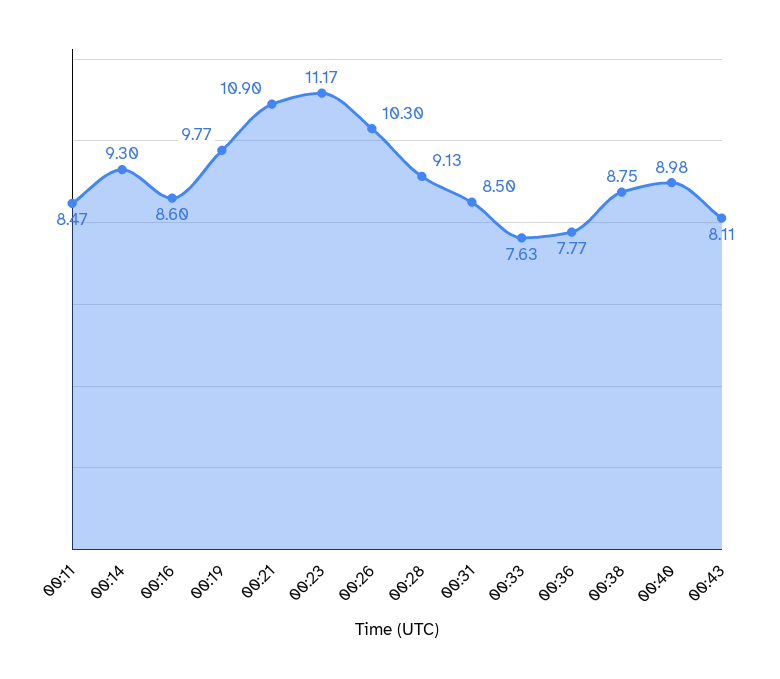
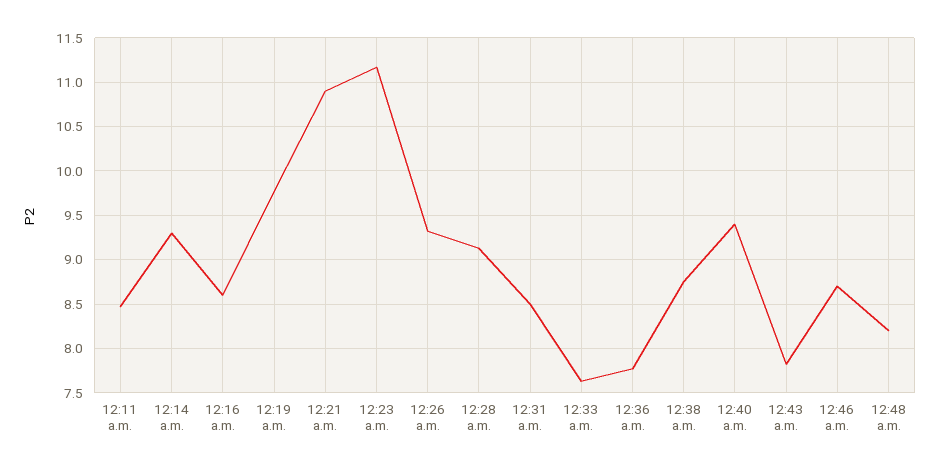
00:26: 10.3 -> 9.3
00:40: 8.98 -> 9.4
00:43: 8.11 -> 7.8
12:46 a.m.: none -> 8.7
12:48 a.m.: none -> 8.2

